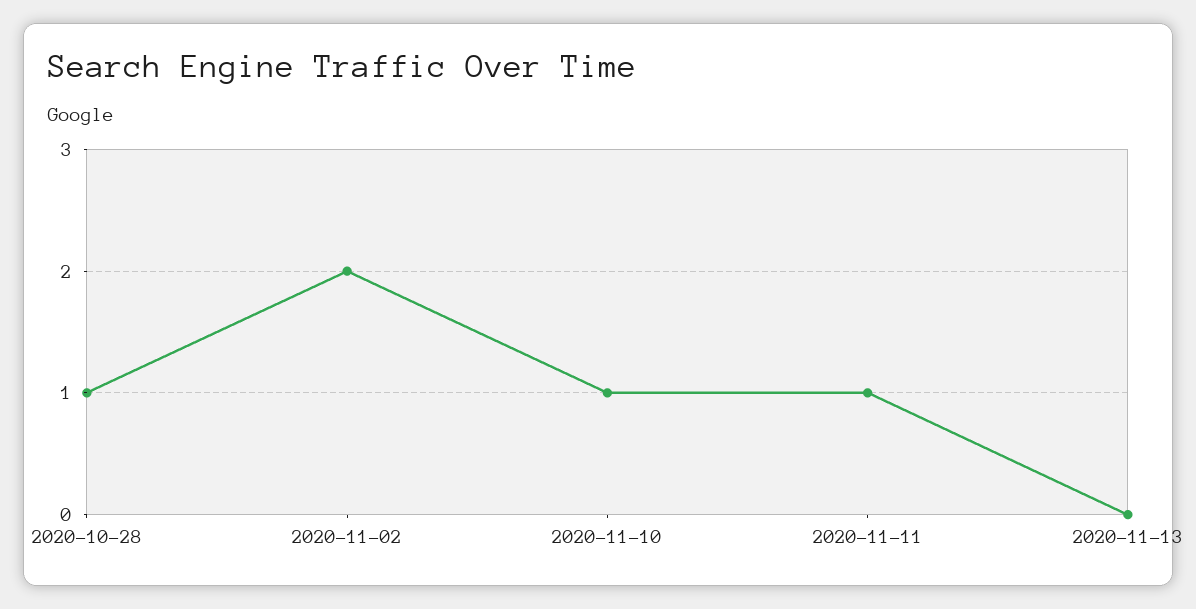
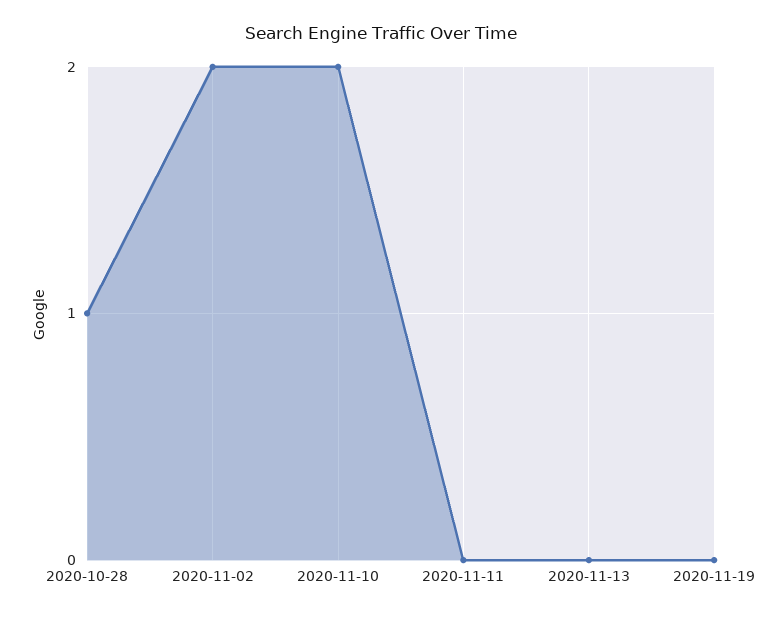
2020-11-10: 1 -> 2
2020-11-11: 1 -> 0
2020-11-19: none -> 0

